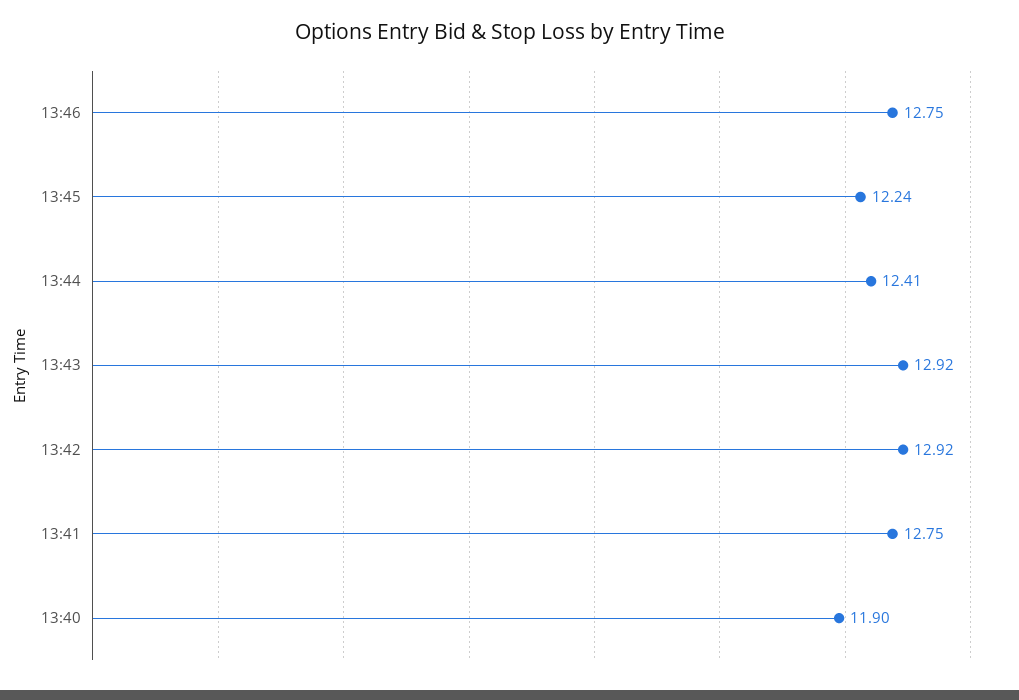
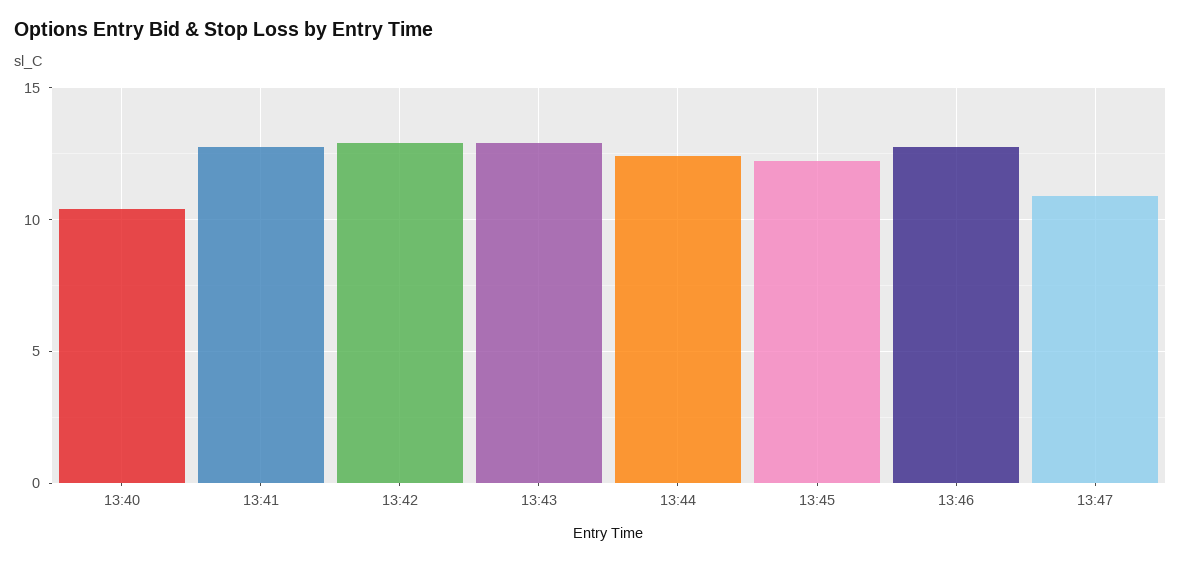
13:40: 11.9 -> 10.5
13:47: none -> 11

